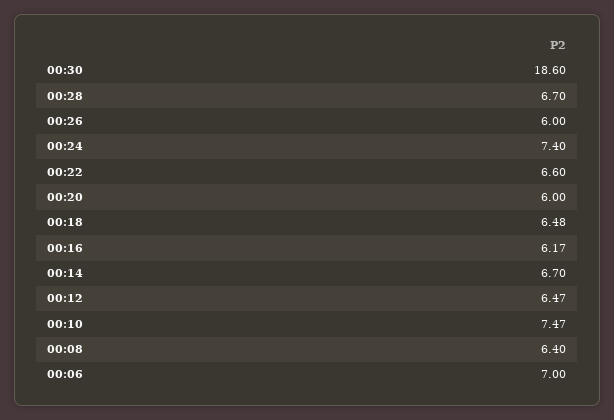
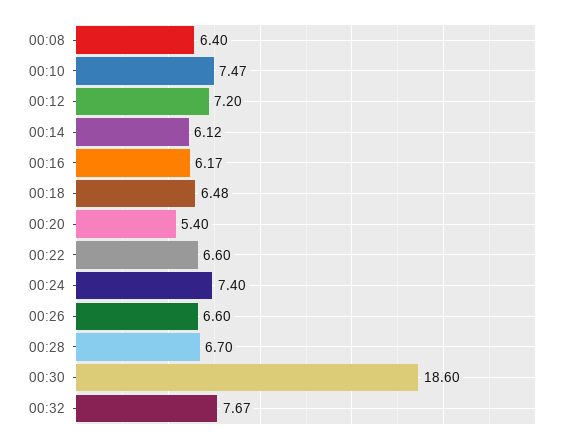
00:26: 6 -> 6.6
00:20: 6 -> 5.4
00:14: 6.7 -> 6.12
00:12: 6.47 -> 7.2
00:06: 7 -> none
00:32: none -> 7.67

